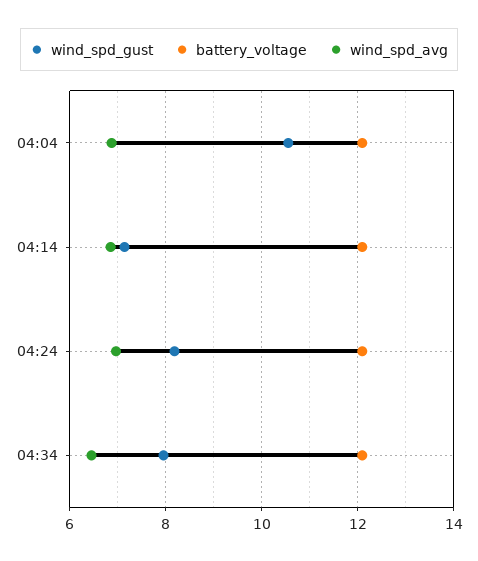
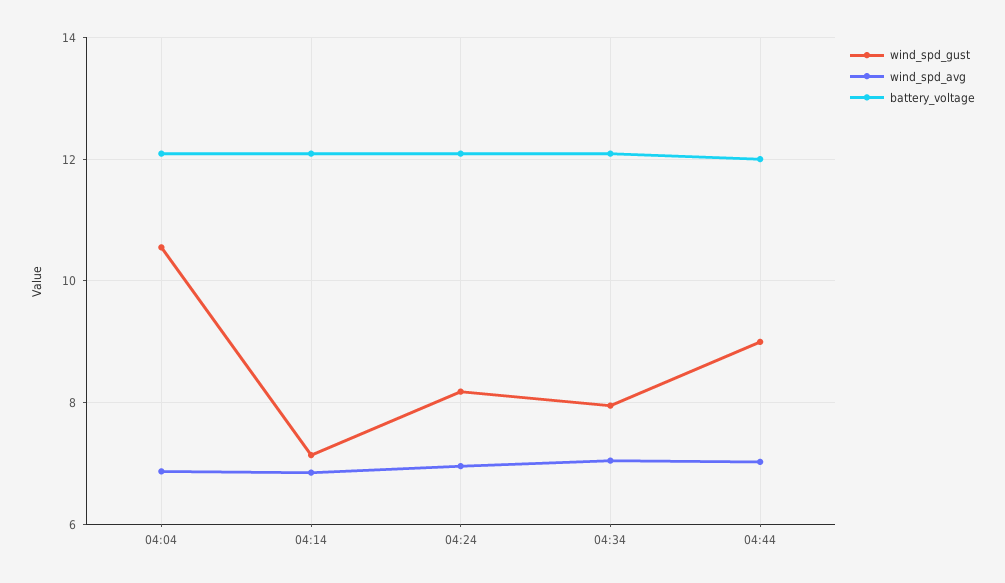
wind_spd_avg, 04:34: 6.4 -> 7
wind_spd_gust, 04:44: none -> 9
wind_spd_avg, 04:44: none -> 7
battery_voltage, 04:44: none -> 12

